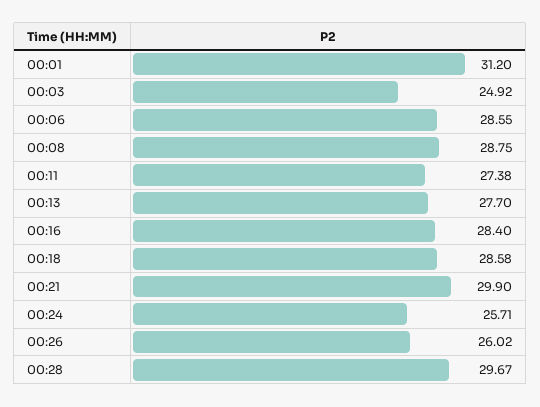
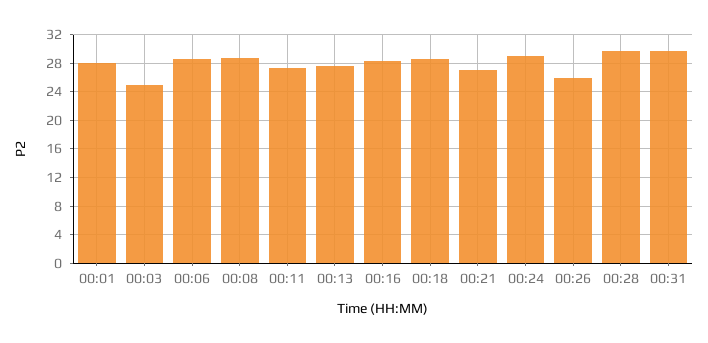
00:01: 31.2 -> 28
00:21: 29.9 -> 27
00:24: 25.71 -> 29
00:31: none -> 30

